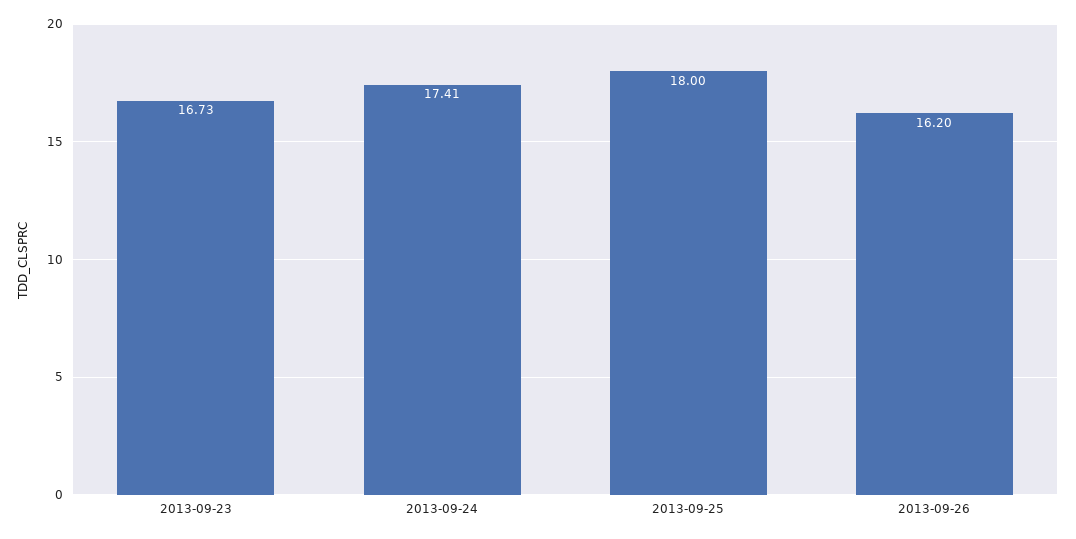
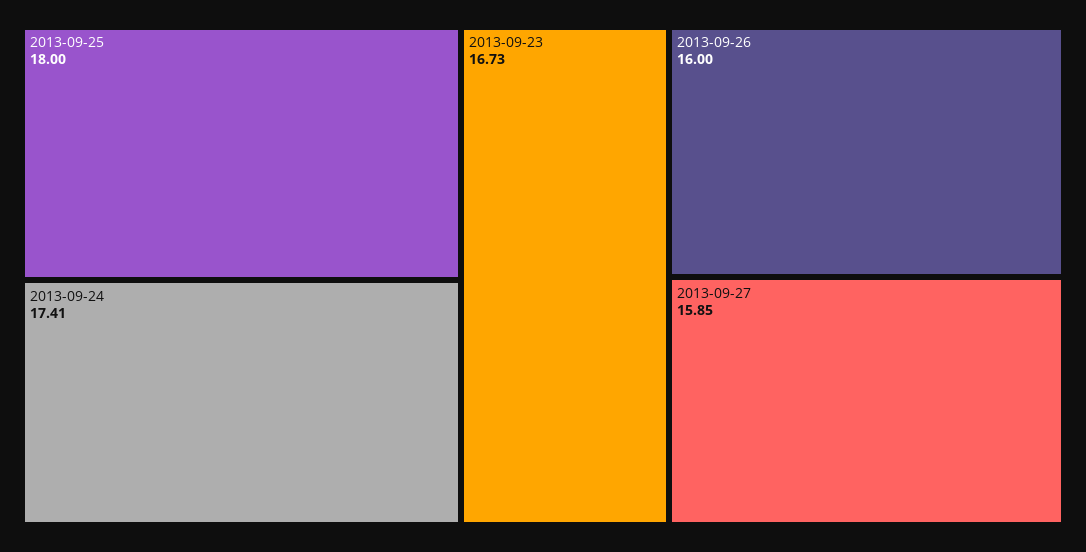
2013-09-26: 16.2 -> 16
2013-09-27: none -> 15.85

